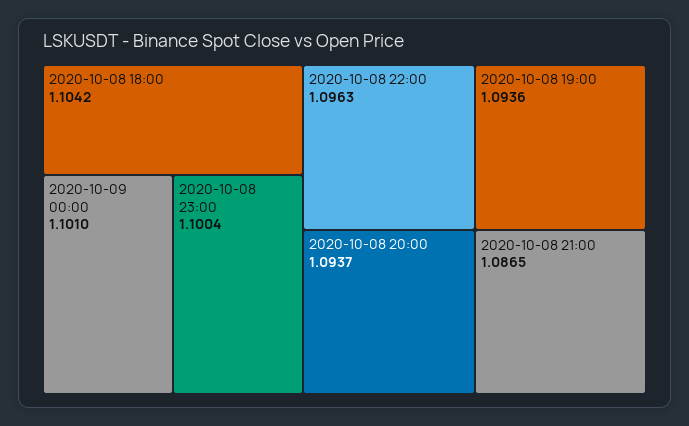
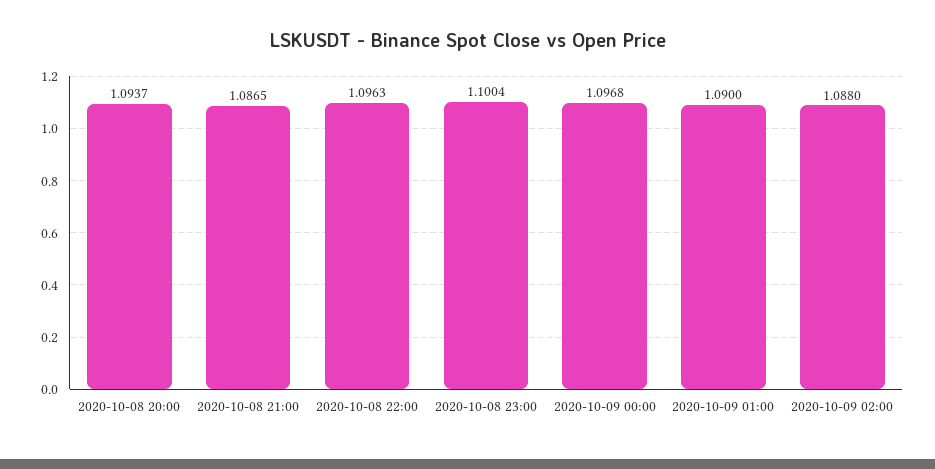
2020-10-08 18:00: 1.1042 -> none
2020-10-09 00:00: 1.101 -> 1.0968
2020-10-08 19:00: 1.0936 -> none
2020-10-09 01:00: none -> 1.09
2020-10-09 02:00: none -> 1.088

